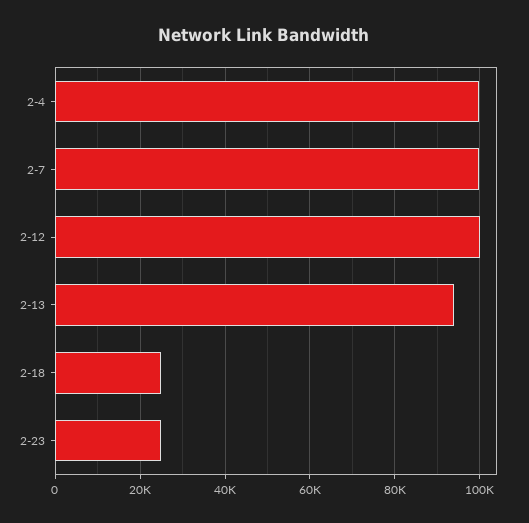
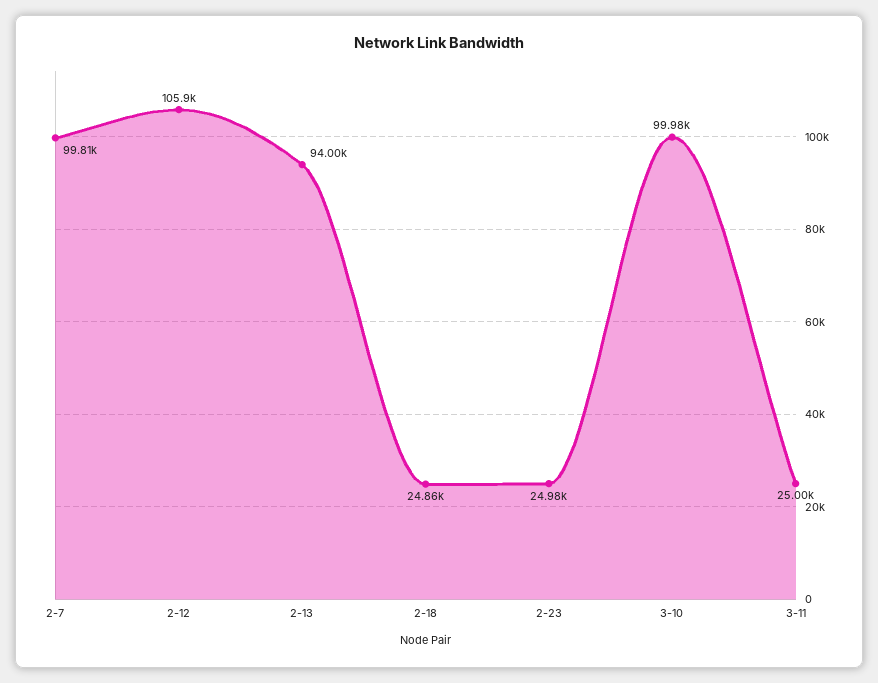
2-4: 100000 -> none
2-12: 100000 -> 105900
3-10: none -> 99980
3-11: none -> 25000

